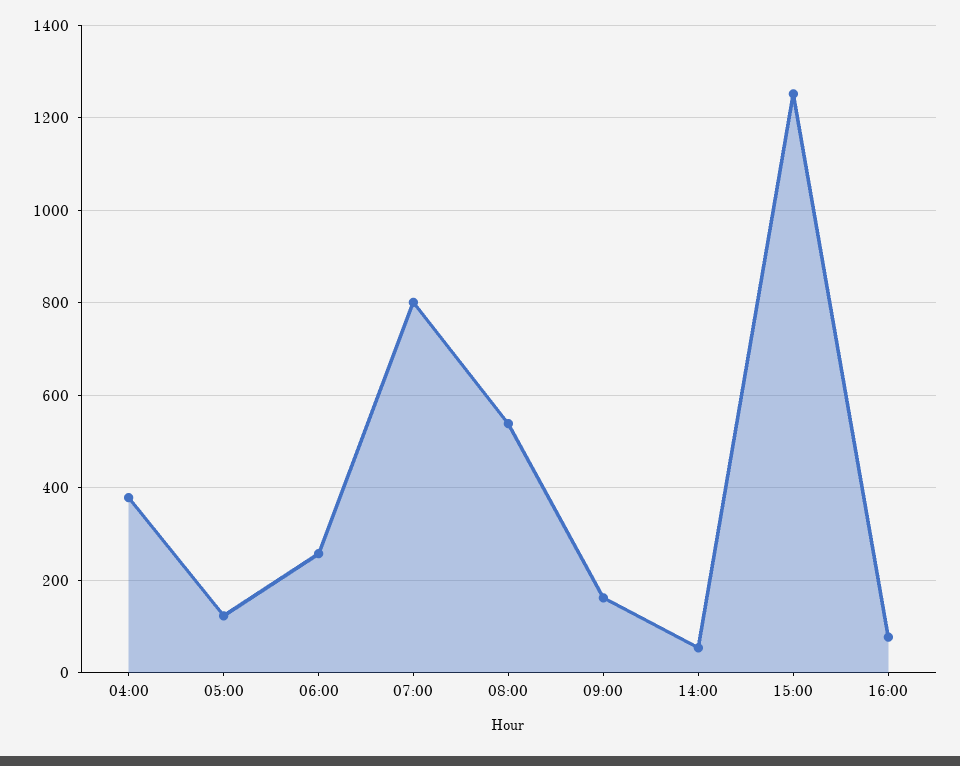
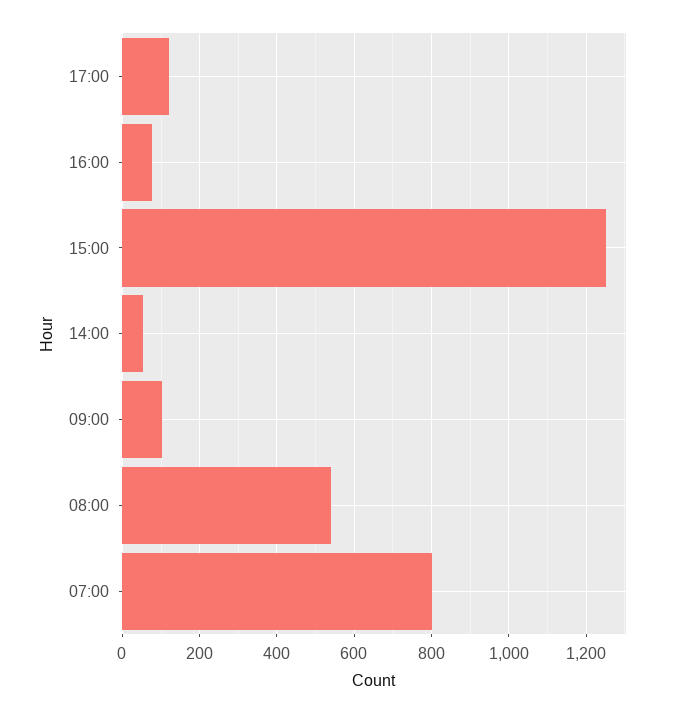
04:00: 380 -> none
05:00: 120 -> none
06:00: 260 -> none
09:00: 160 -> 100
17:00: none -> 120

